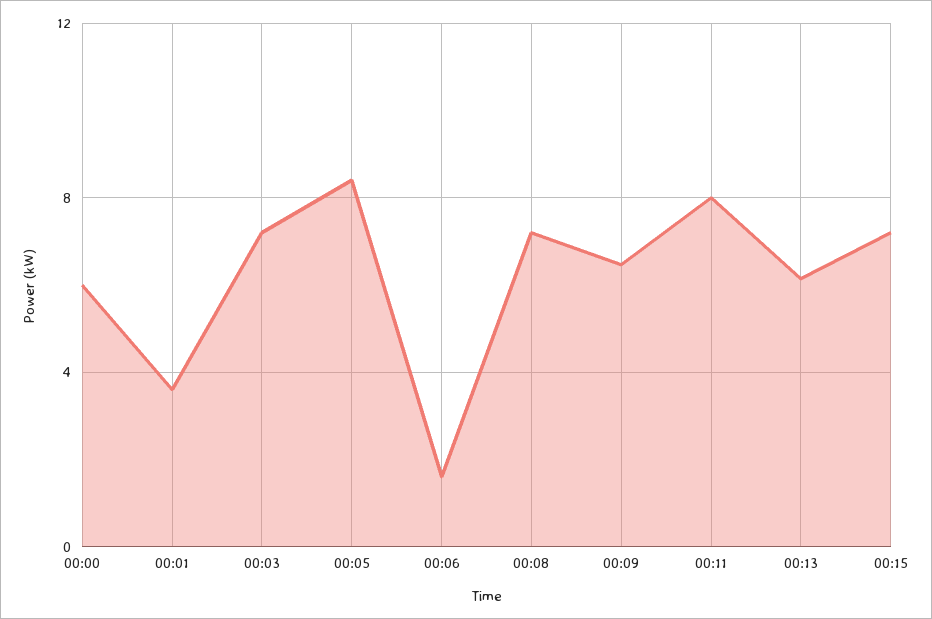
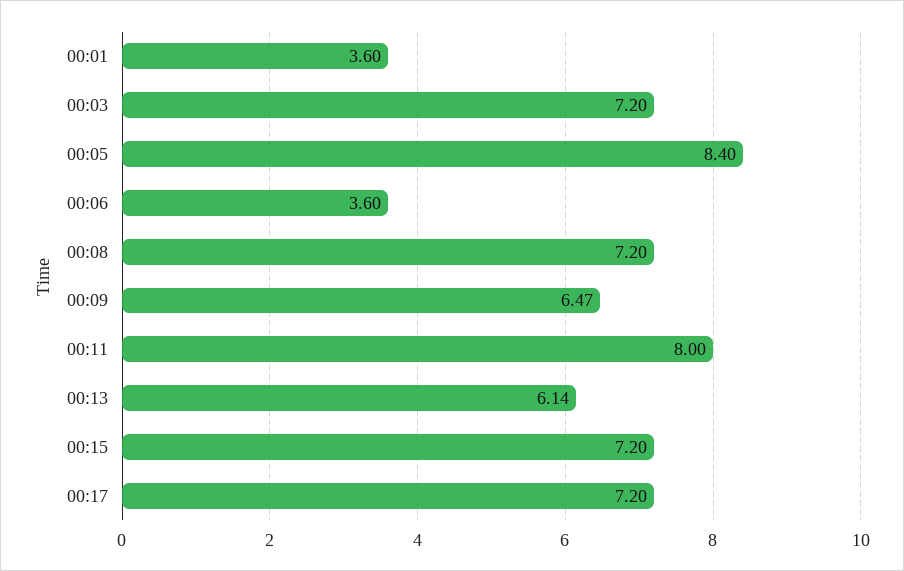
00:00: 6 -> none
00:06: 1.5 -> 3.6
00:17: none -> 7.2

